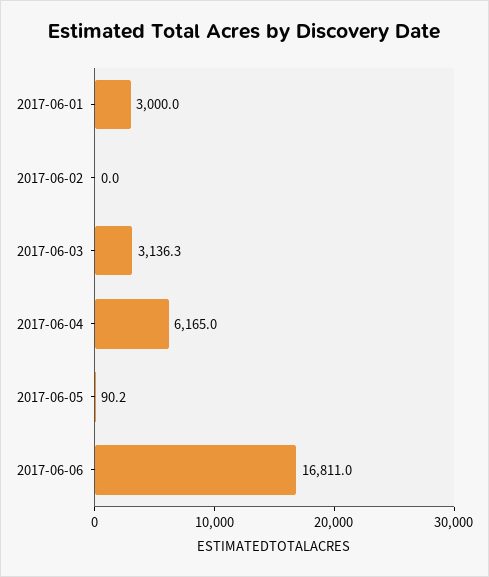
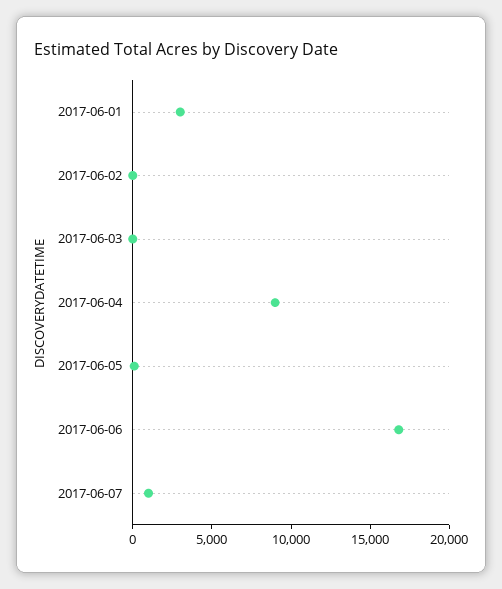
2017-06-03: 3136.3 -> 0
2017-06-04: 6165 -> 9000
2017-06-07: none -> 1000

